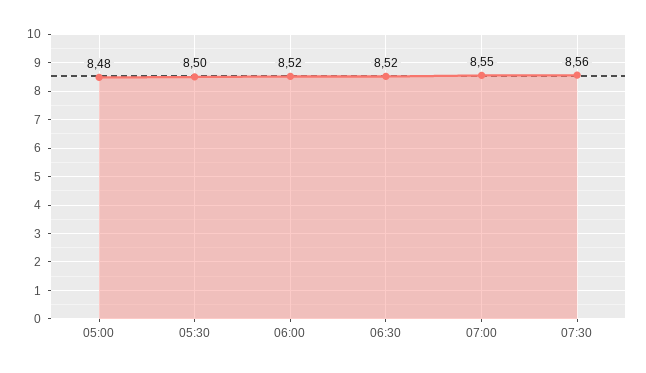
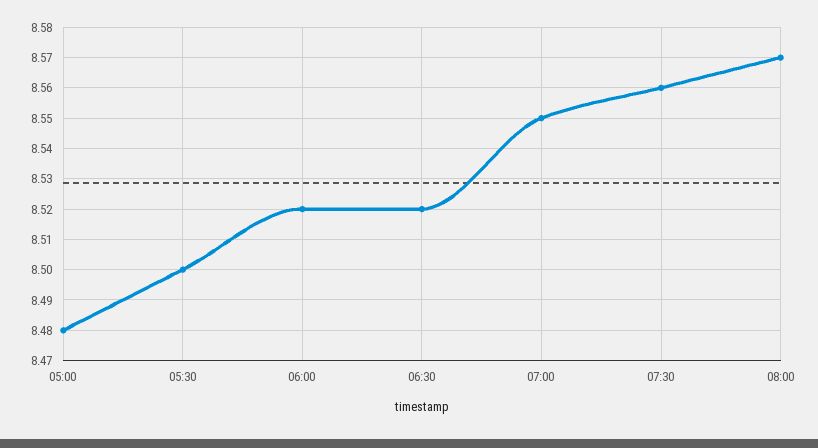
08:00: none -> 8.57

